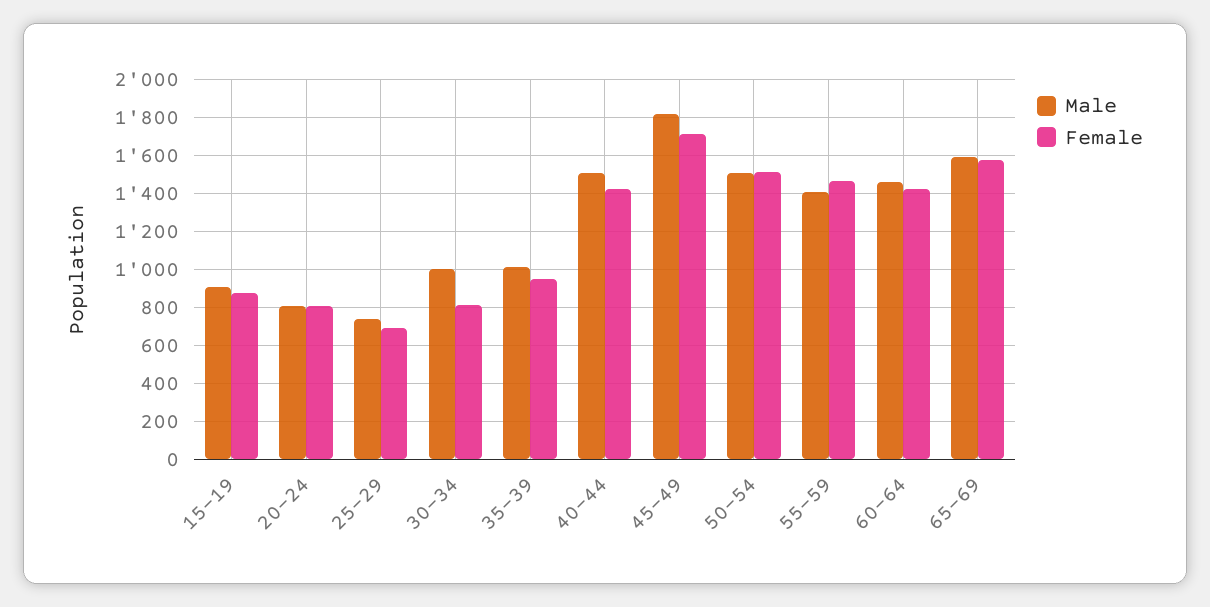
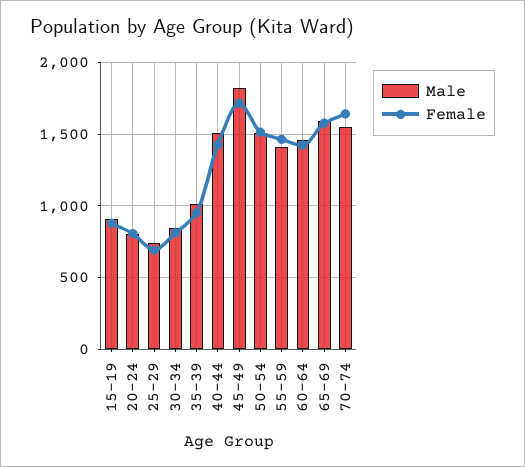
Male, 30-34: 1000 -> 850
Male, 70-74: none -> 1550
Female, 70-74: none -> 1650

